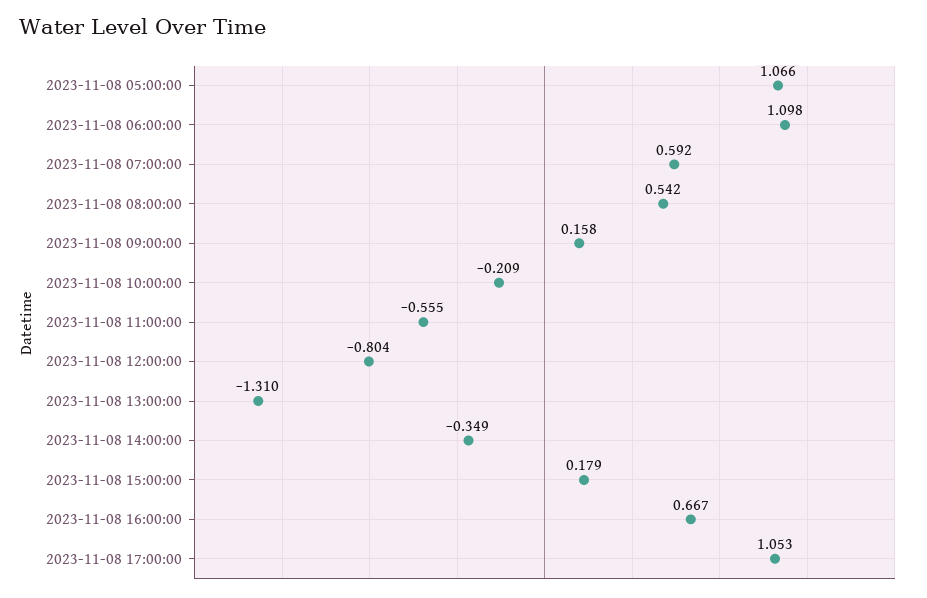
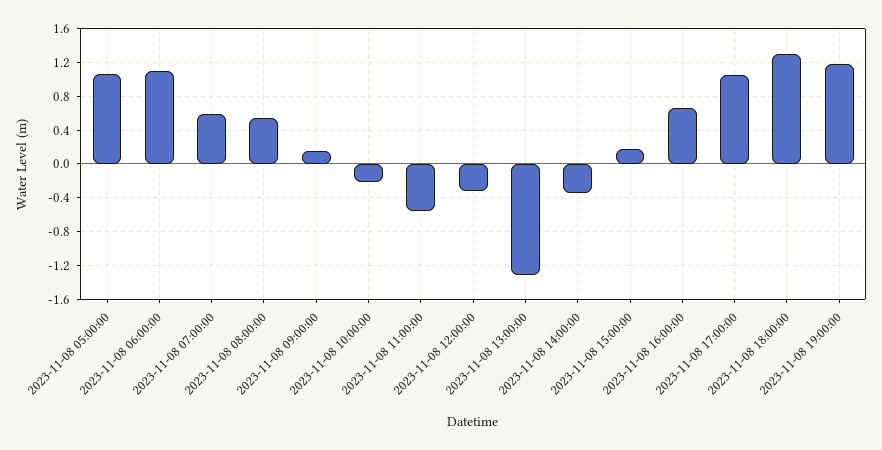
2023-11-08 12:00:00: -0.804 -> -0.3
2023-11-08 18:00:00: none -> 1.3
2023-11-08 19:00:00: none -> 1.2

